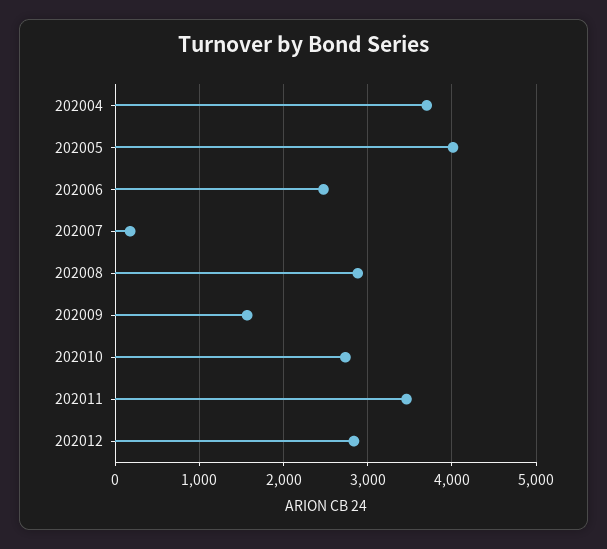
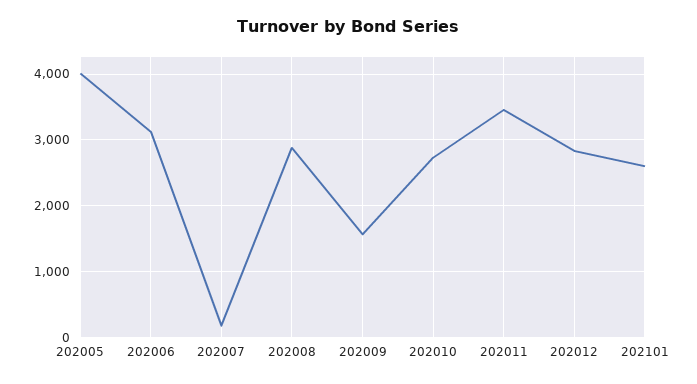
202004: 3700 -> none
202006: 2500 -> 3100
202101: none -> 2600

